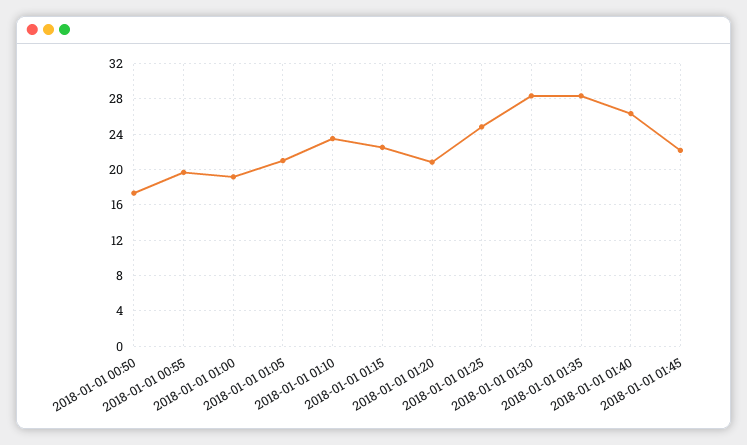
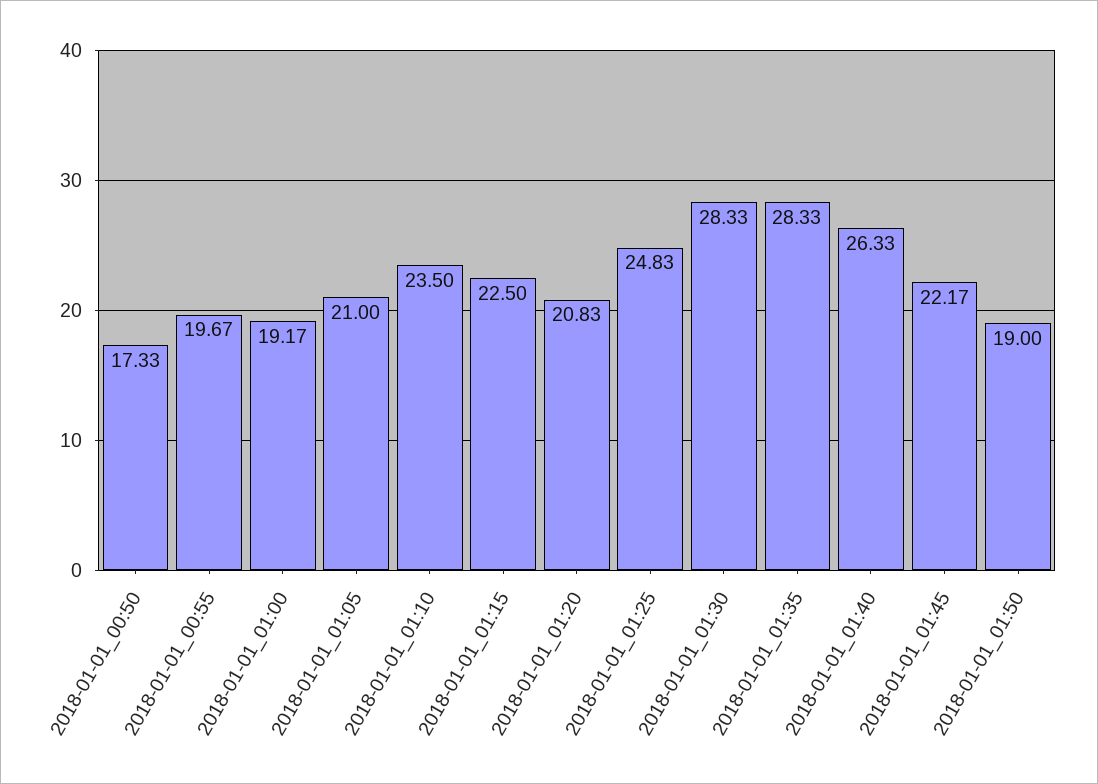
2018-01-01_01:50: none -> 19

